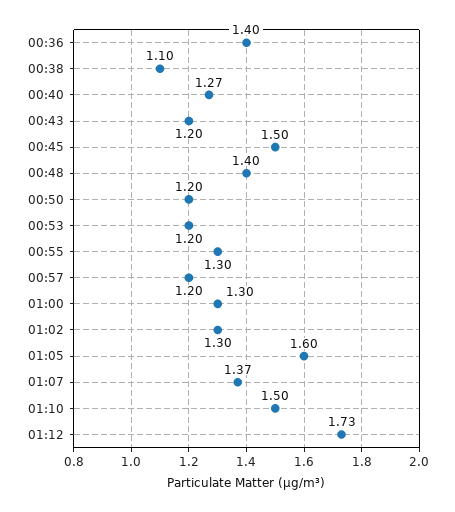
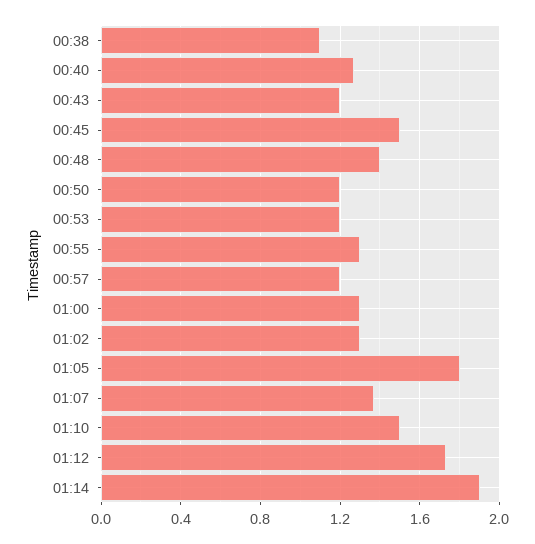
00:36: 1.4 -> none
01:05: 1.6 -> 1.8
01:14: none -> 1.9

